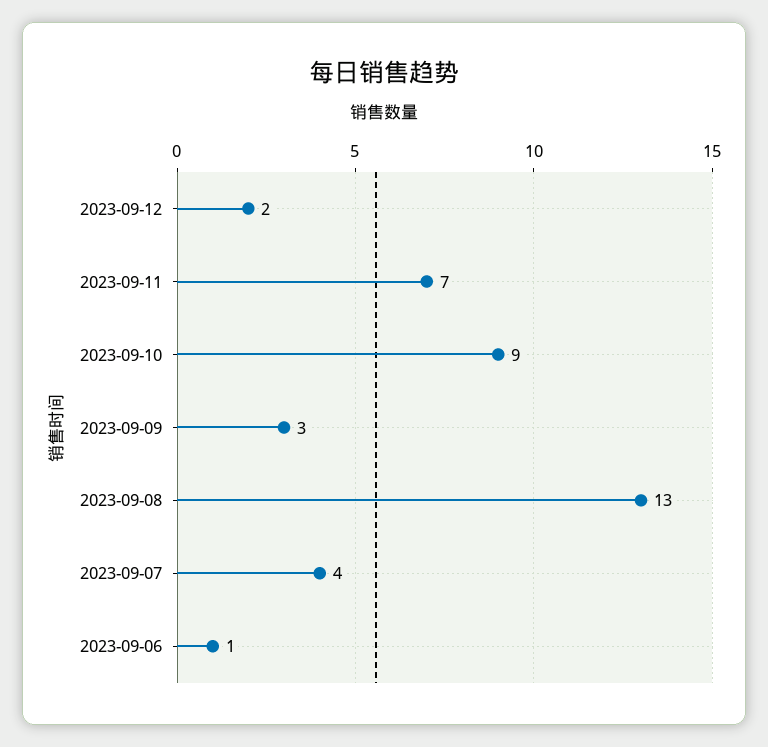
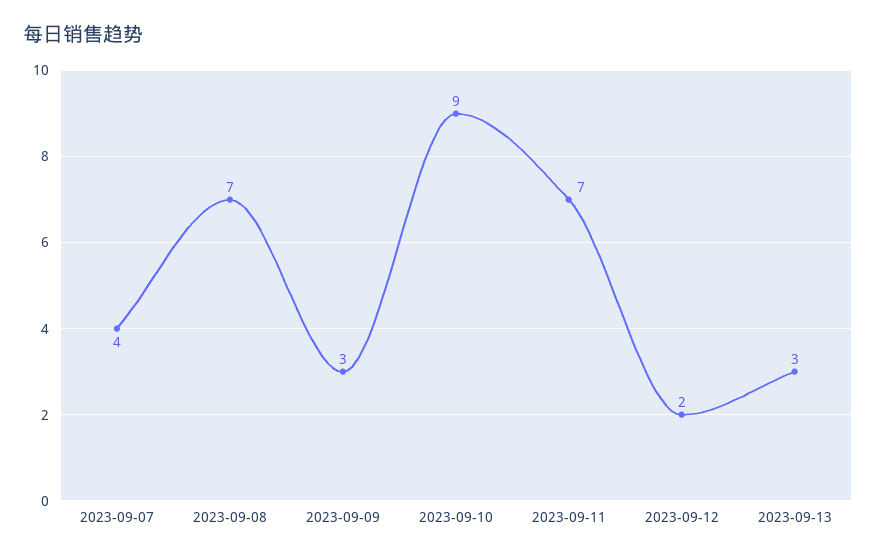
2023-09-08: 13 -> 7
2023-09-06: 1 -> none
2023-09-13: none -> 3

